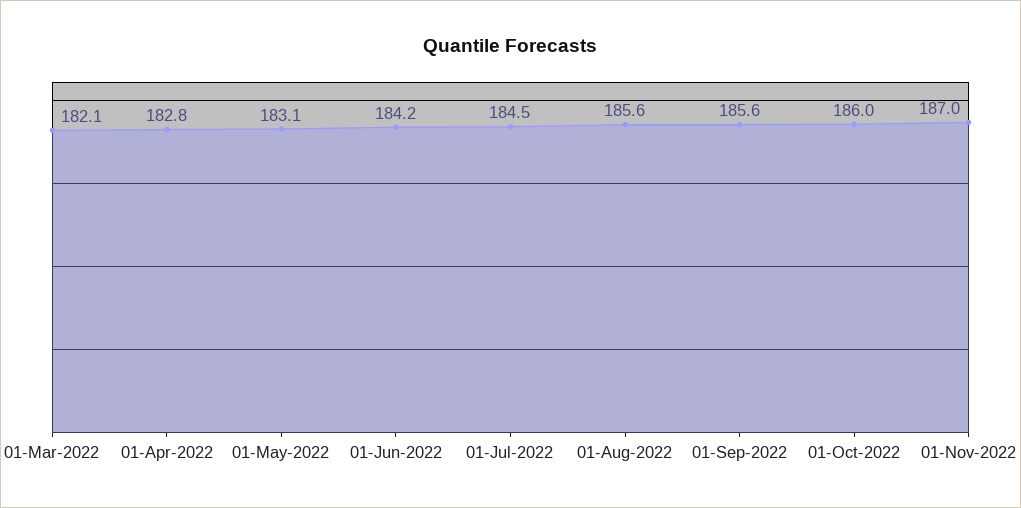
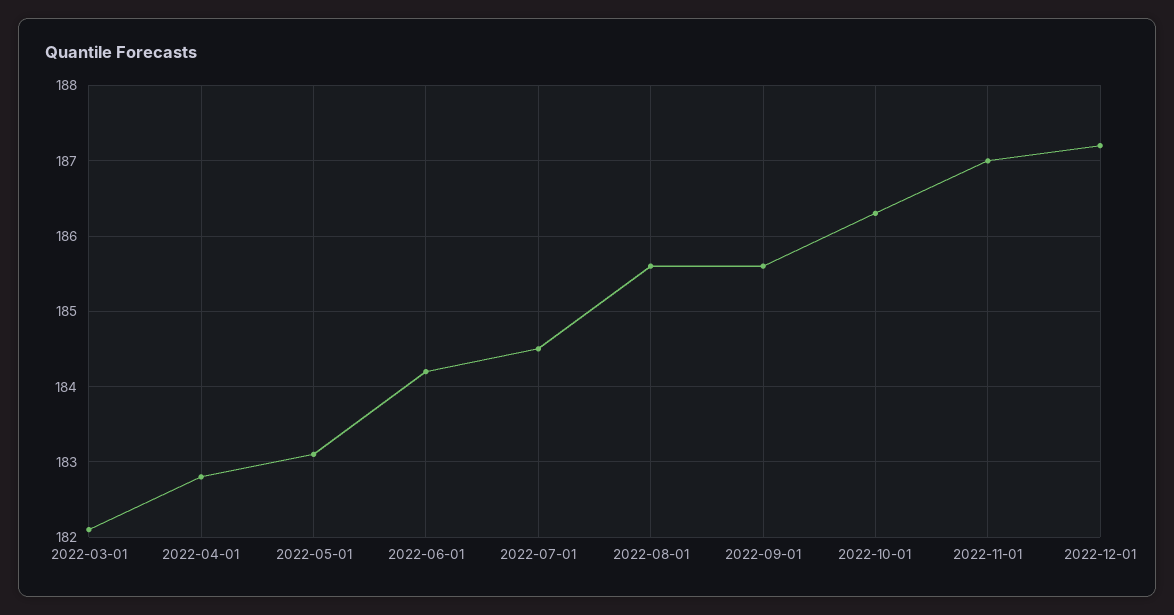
01-Oct-2022: 186 -> 186.3
2022-12-01: none -> 187.2

